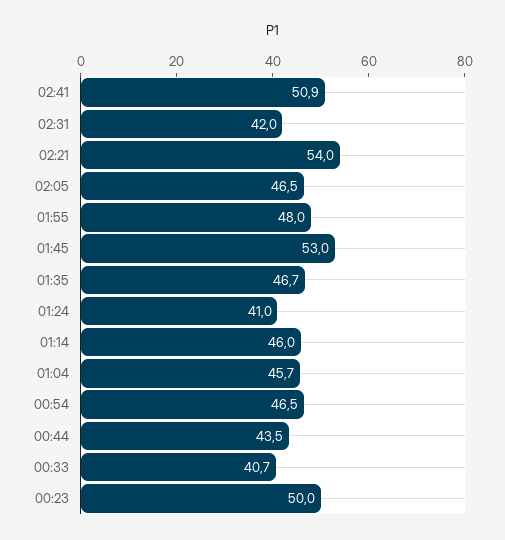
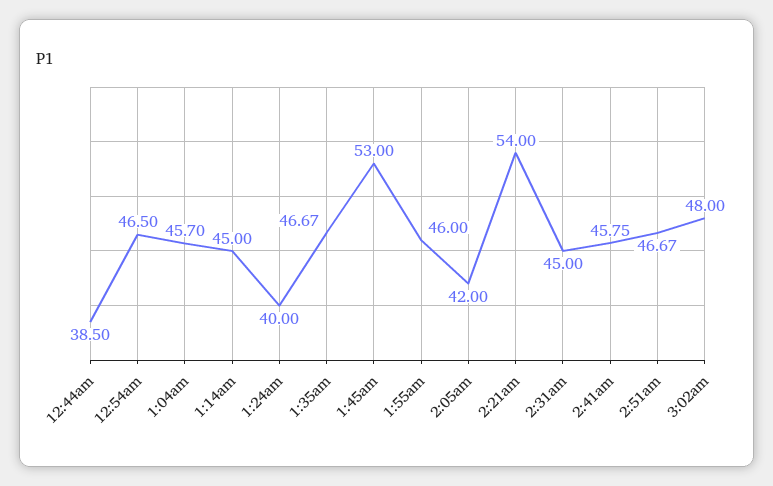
02:41: 50.9 -> 45.75
02:31: 42 -> 45
02:05: 46.5 -> 42
01:55: 48 -> 46
01:24: 41 -> 40
01:14: 46 -> 45
00:44: 43.5 -> 38.5
00:33: 40.7 -> none
00:23: 50 -> none
2:51am: none -> 46.67
3:02am: none -> 48

